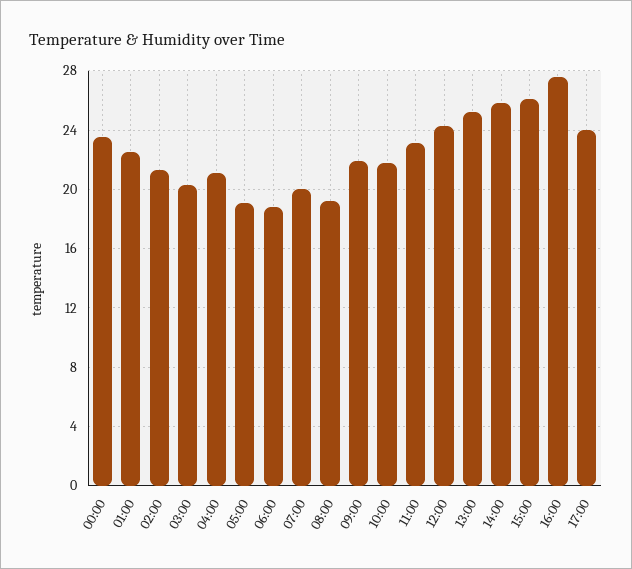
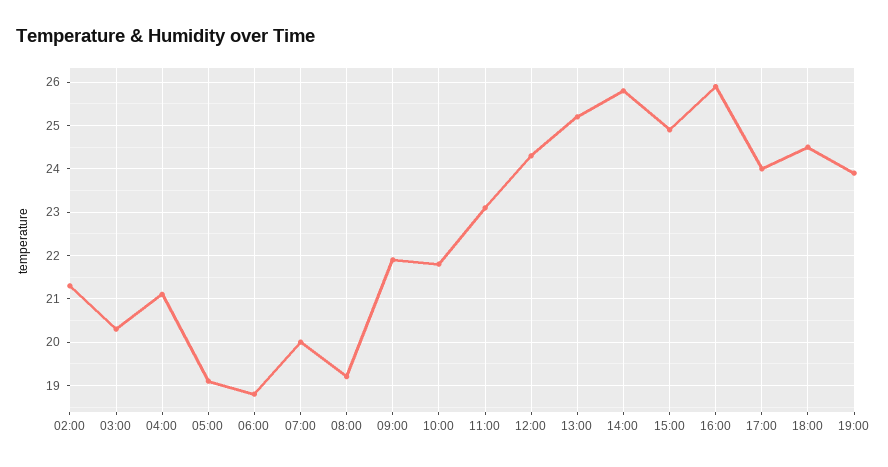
00:00: 23.5 -> none
01:00: 22.5 -> none
15:00: 26 -> 25
16:00: 27.5 -> 26
18:00: none -> 24.5
19:00: none -> 24

